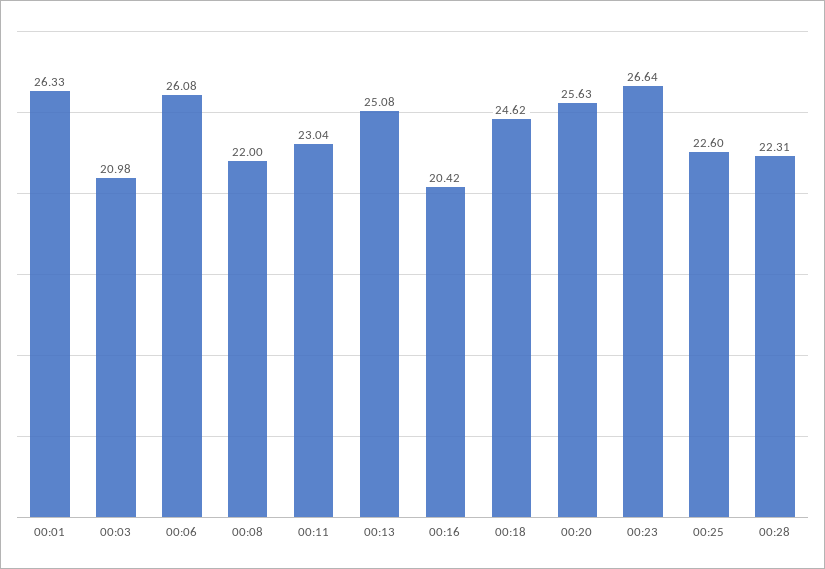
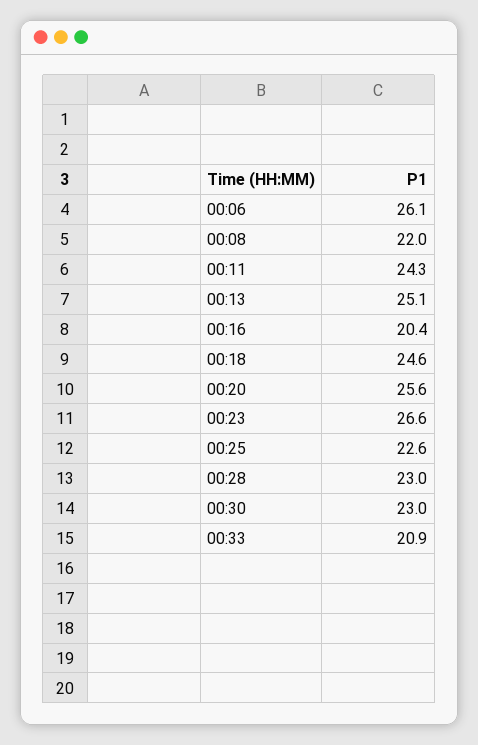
00:01: 26.33 -> none
00:03: 20.98 -> none
00:11: 23.04 -> 24.3
00:28: 22.31 -> 23
00:30: none -> 23
00:33: none -> 20.9

